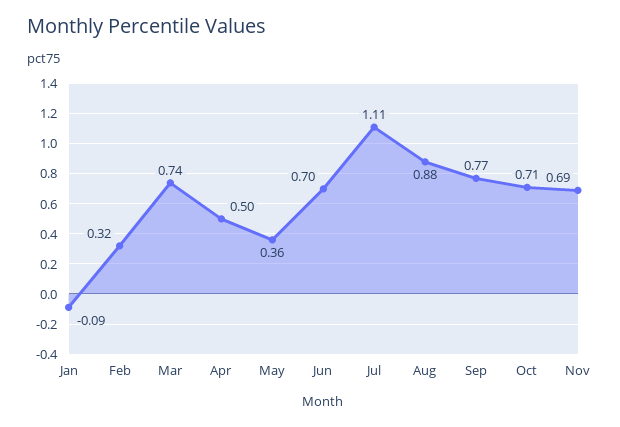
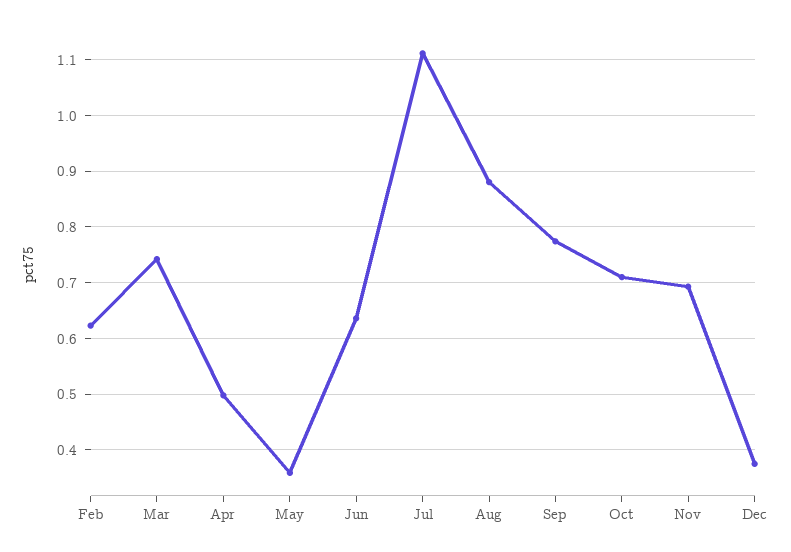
Jan: -0.09 -> none
Feb: 0.32 -> 0.62
Jun: 0.7 -> 0.64
Dec: none -> 0.38

